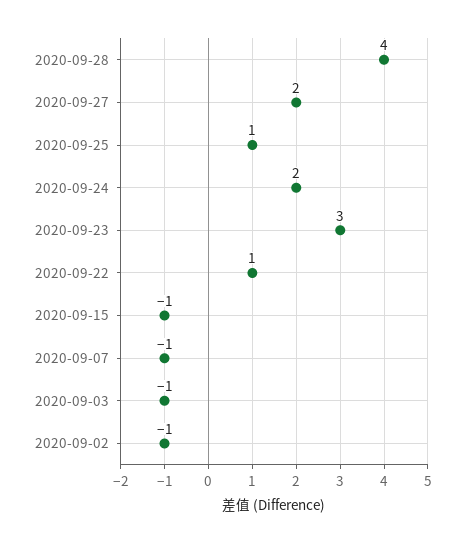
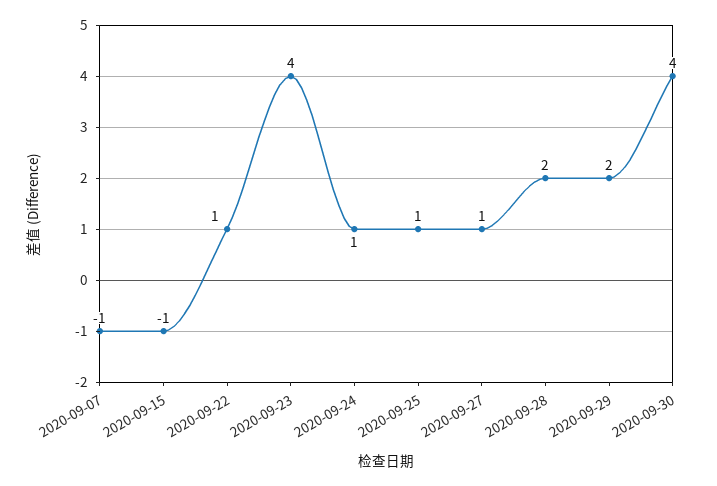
2020-09-28: 4 -> 2
2020-09-27: 2 -> 1
2020-09-24: 2 -> 1
2020-09-23: 3 -> 4
2020-09-03: -1 -> none
2020-09-02: -1 -> none
2020-09-29: none -> 2
2020-09-30: none -> 4

